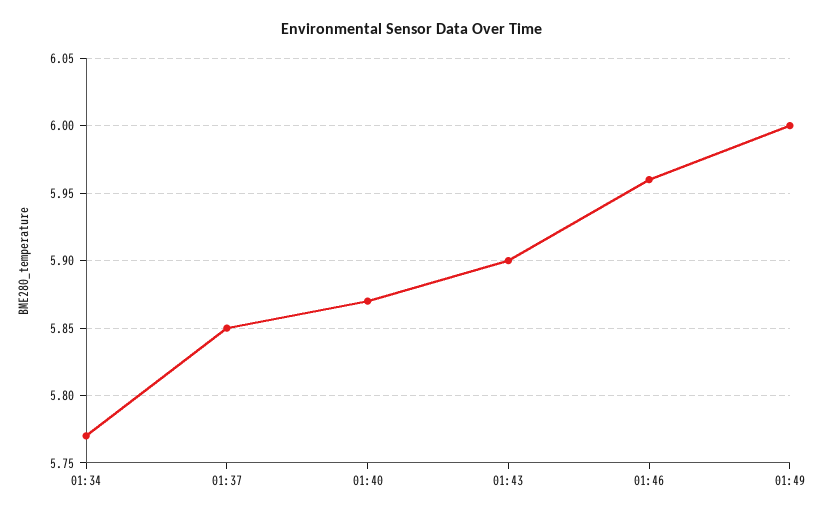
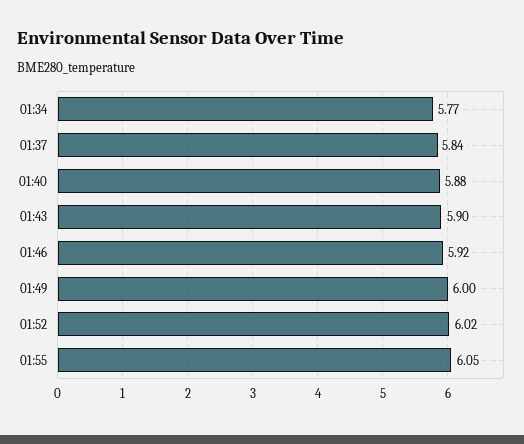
01:37: 5.85 -> 5.84
01:40: 5.87 -> 5.88
01:46: 5.96 -> 5.92
01:52: none -> 6.02
01:55: none -> 6.05

